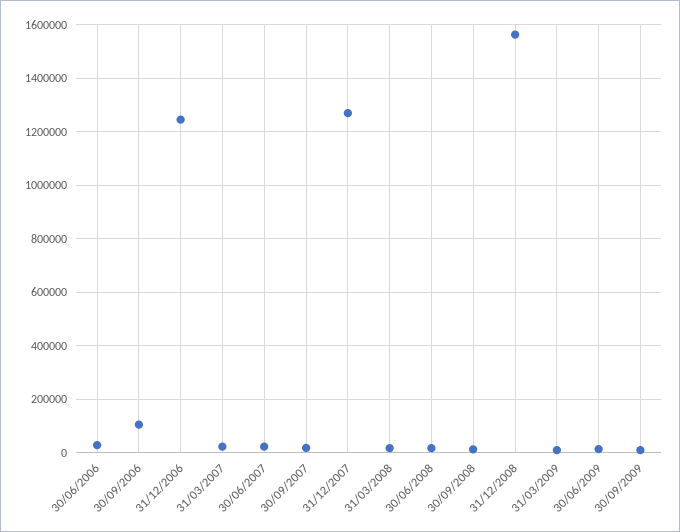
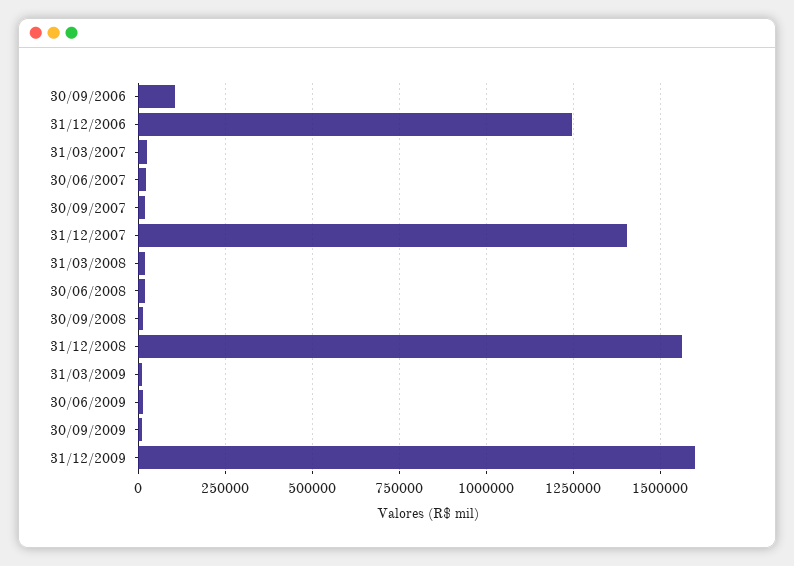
30/06/2006: 25000 -> none
31/12/2007: 1275000 -> 1400000
31/12/2009: none -> 1600000

